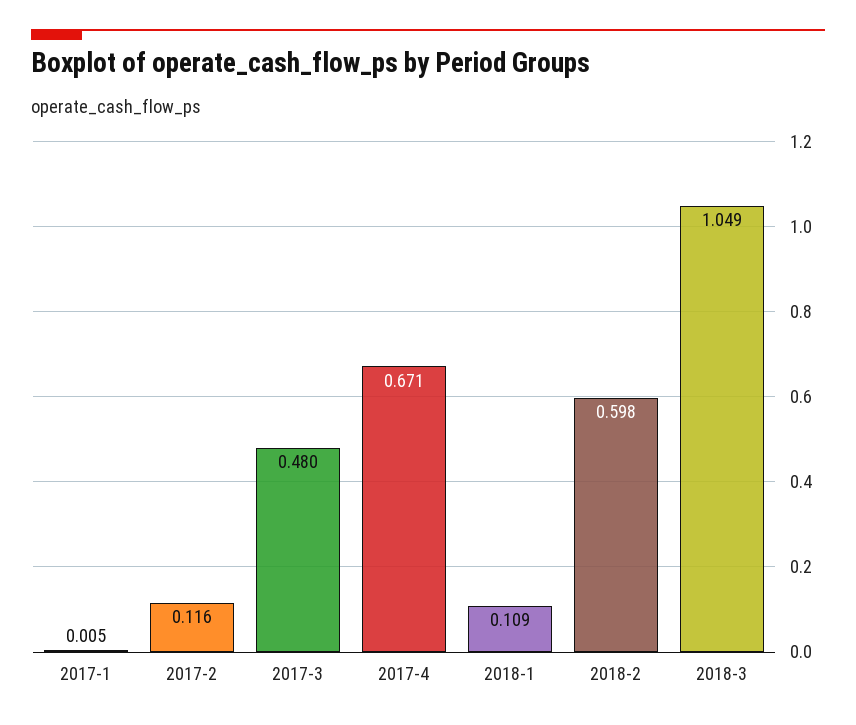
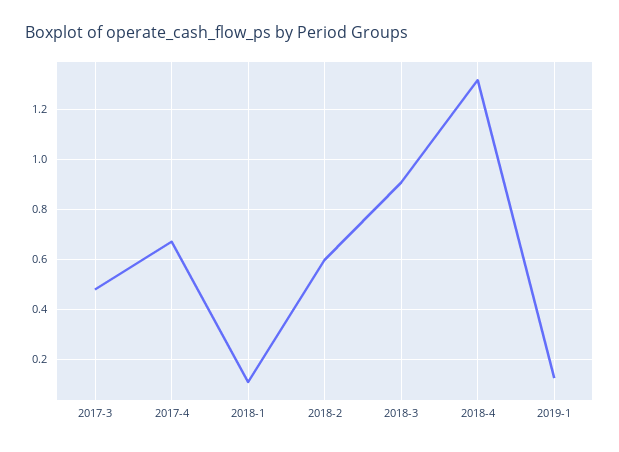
2017-1: 0.005 -> none
2017-2: 0.116 -> none
2018-3: 1.049 -> 0.9
2018-4: none -> 1.325
2019-1: none -> 0.125

